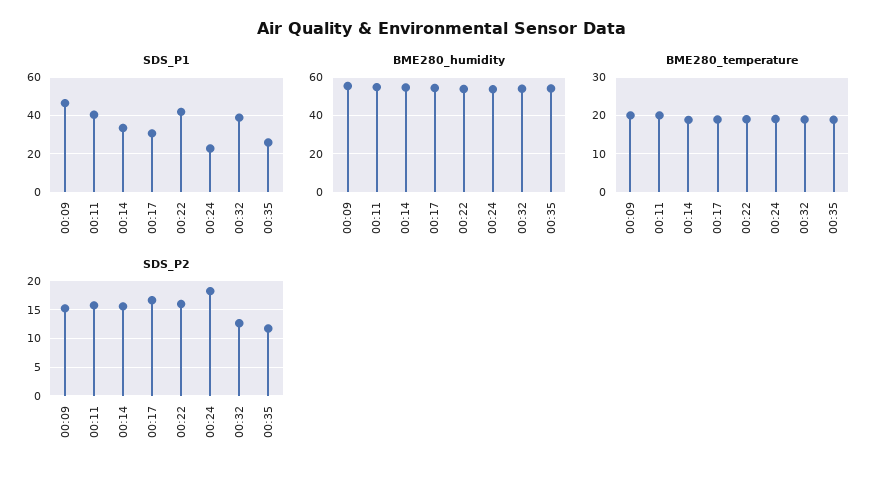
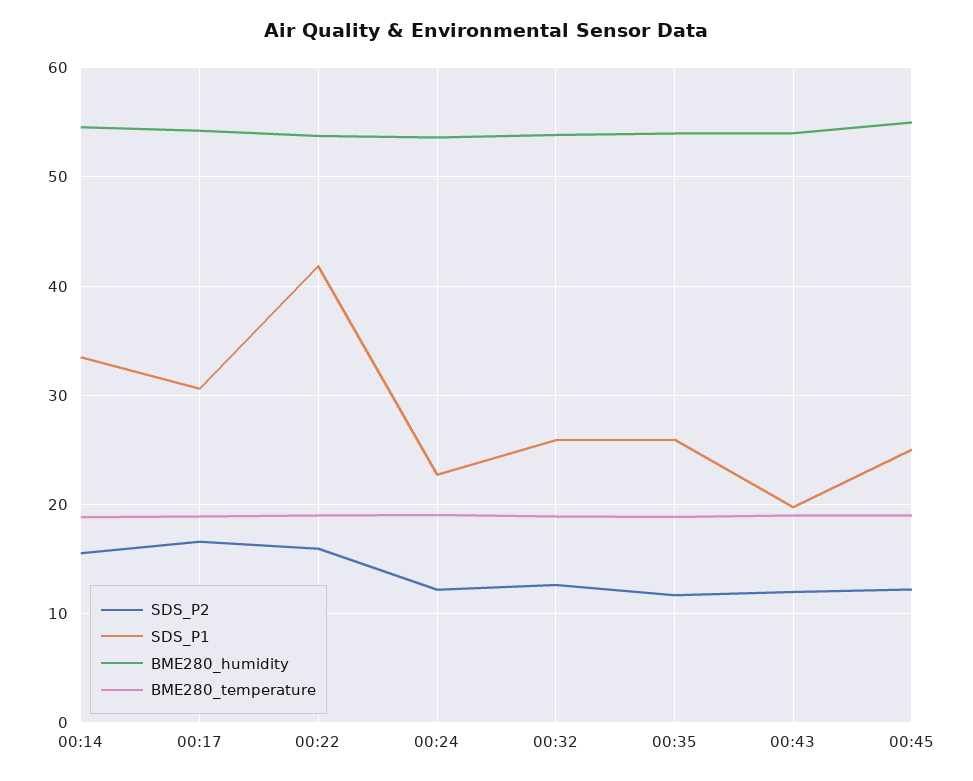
SDS_P1, 00:09: 45 -> none
SDS_P1, 00:11: 40 -> none
SDS_P1, 00:32: 40 -> 26
BME280_humidity, 00:09: 55 -> none
BME280_humidity, 00:11: 55 -> none
BME280_temperature, 00:09: 20 -> none
BME280_temperature, 00:11: 20 -> none
SDS_P2, 00:09: 15 -> none
SDS_P2, 00:11: 15 -> none
SDS_P2, 00:24: 17.5 -> 12
SDS_P2, 00:43: none -> 12
SDS_P1, 00:43: none -> 20
BME280_humidity, 00:43: none -> 54
BME280_temperature, 00:43: none -> 19
SDS_P2, 00:45: none -> 12
SDS_P1, 00:45: none -> 25
BME280_humidity, 00:45: none -> 55
BME280_temperature, 00:45: none -> 19

